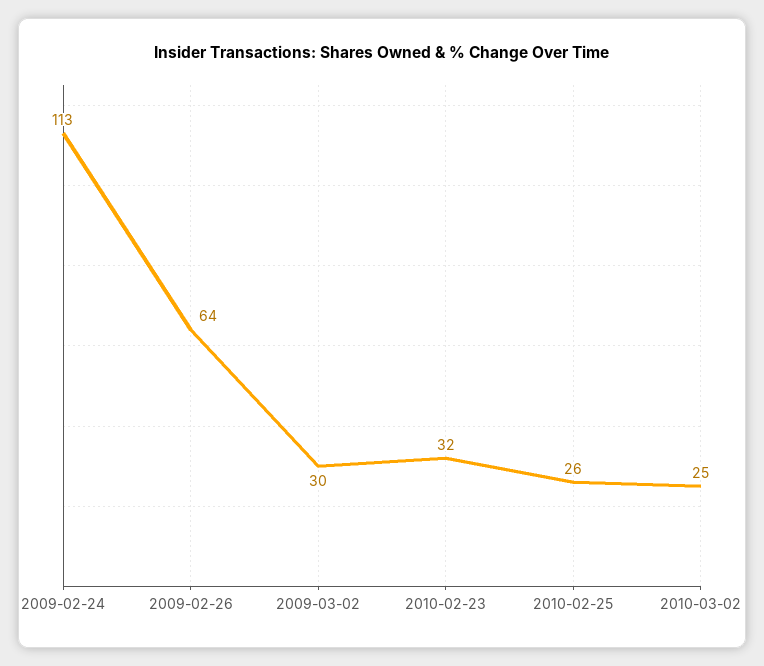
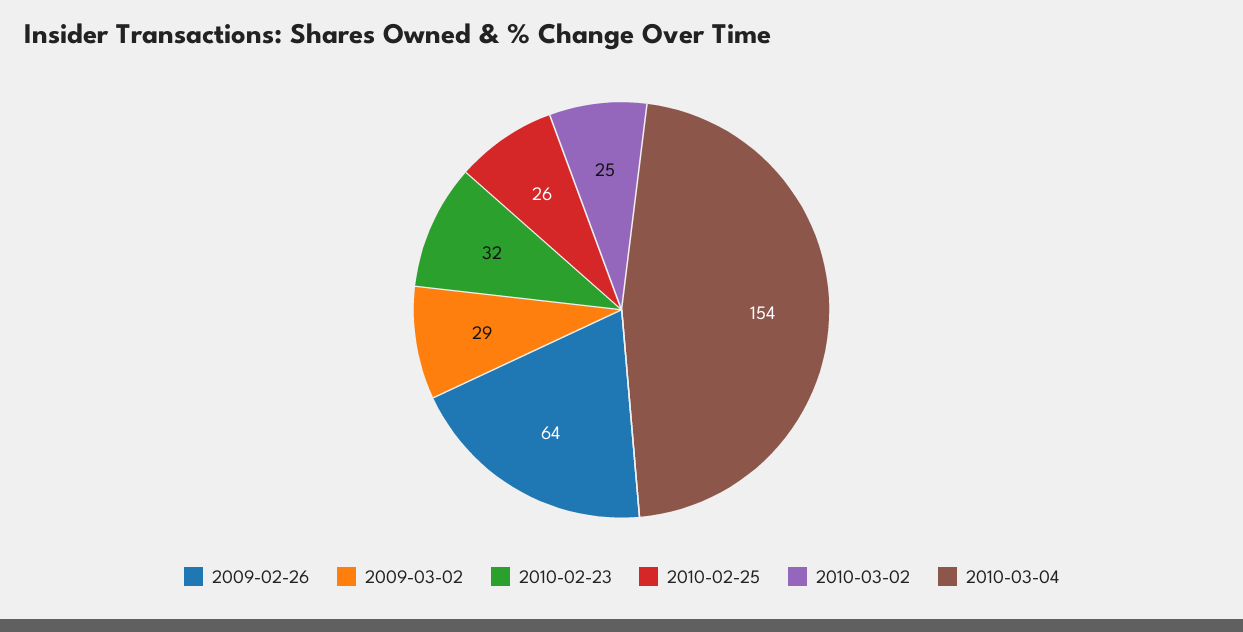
2009-02-24: 113 -> none
2009-03-02: 30 -> 29
2010-03-04: none -> 154

